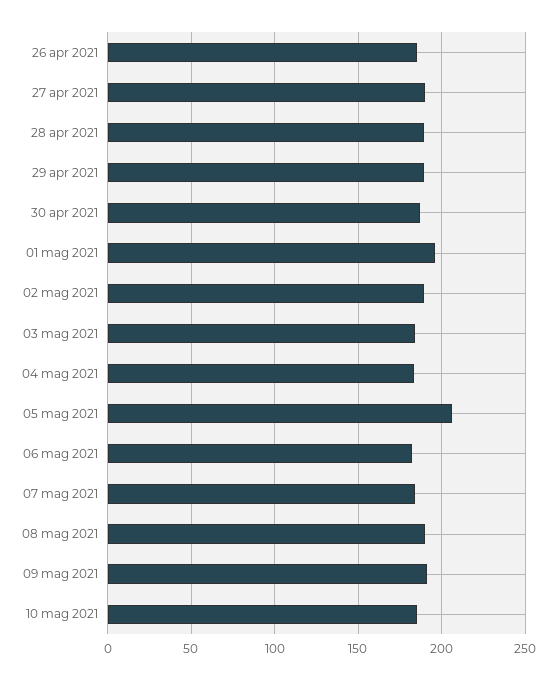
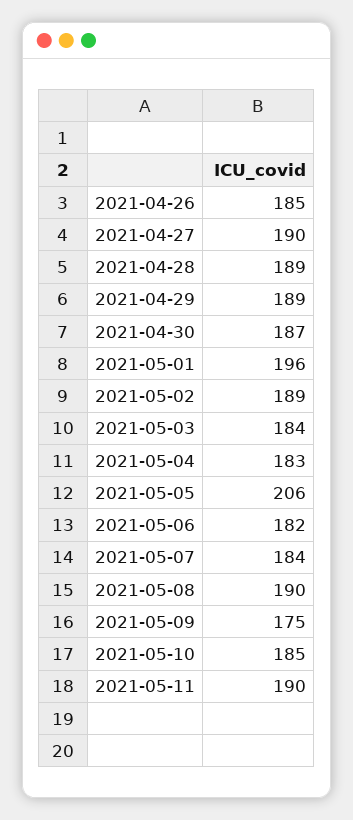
09 mag 2021: 190 -> 175
2021-05-11: none -> 190

